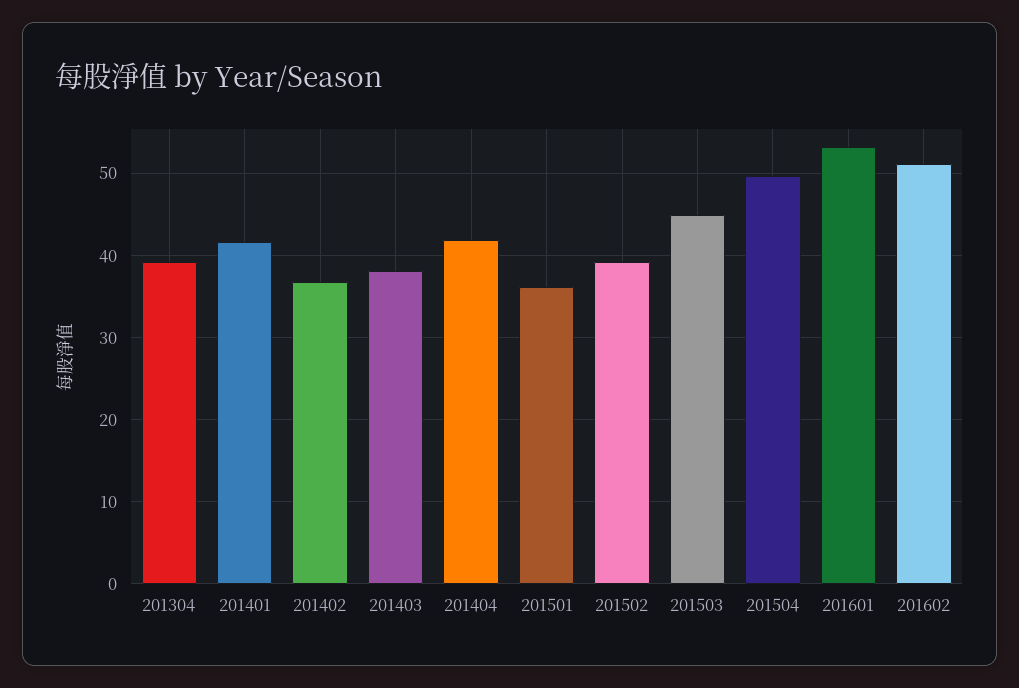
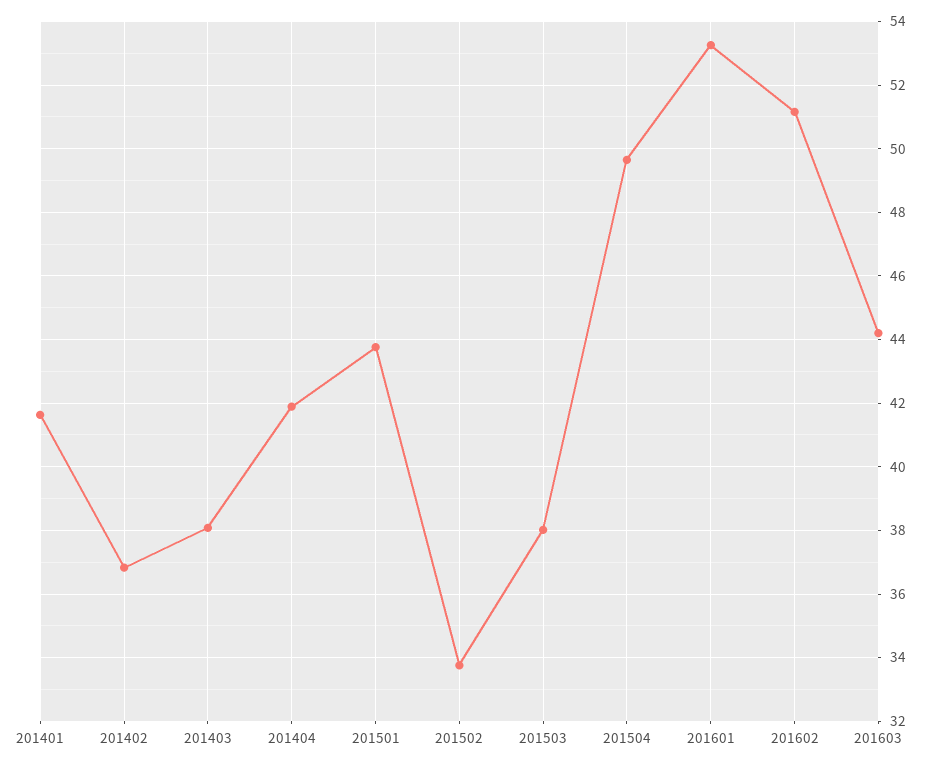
201304: 39 -> none
201501: 36 -> 43.8
201502: 39 -> 33.8
201503: 45 -> 38
201603: none -> 44.2

